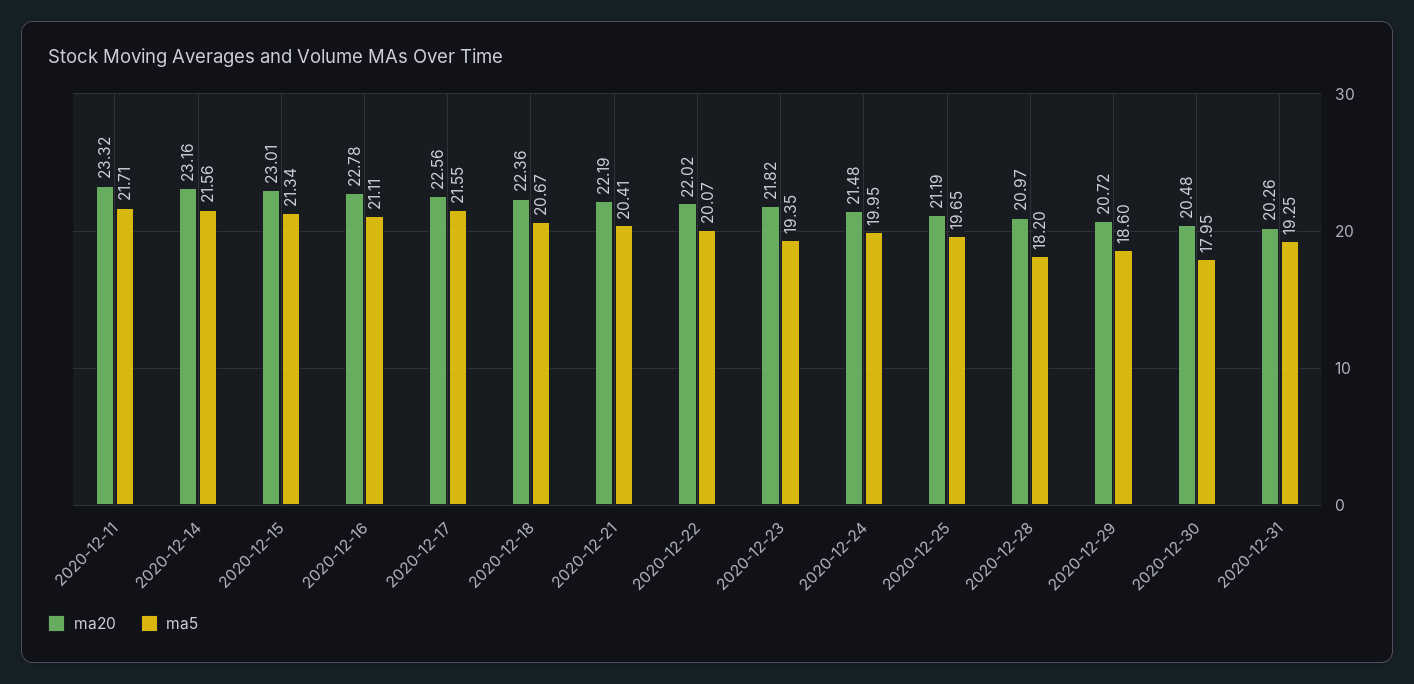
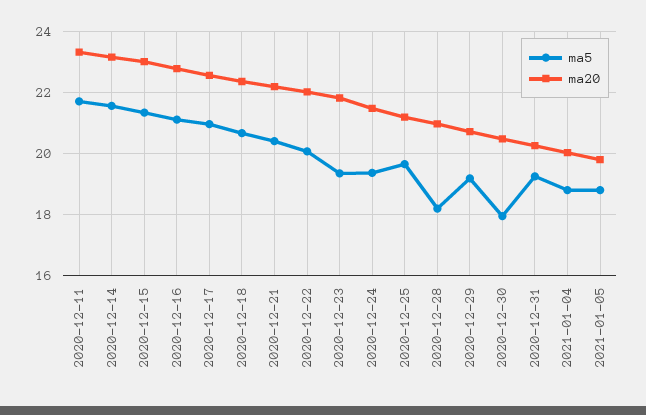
ma5, 2020-12-17: 21.55 -> 21
ma5, 2020-12-24: 19.95 -> 19.4
ma5, 2020-12-29: 18.6 -> 19.2
ma5, 2021-01-04: none -> 18.8
ma20, 2021-01-04: none -> 20
ma5, 2021-01-05: none -> 18.8
ma20, 2021-01-05: none -> 19.8

